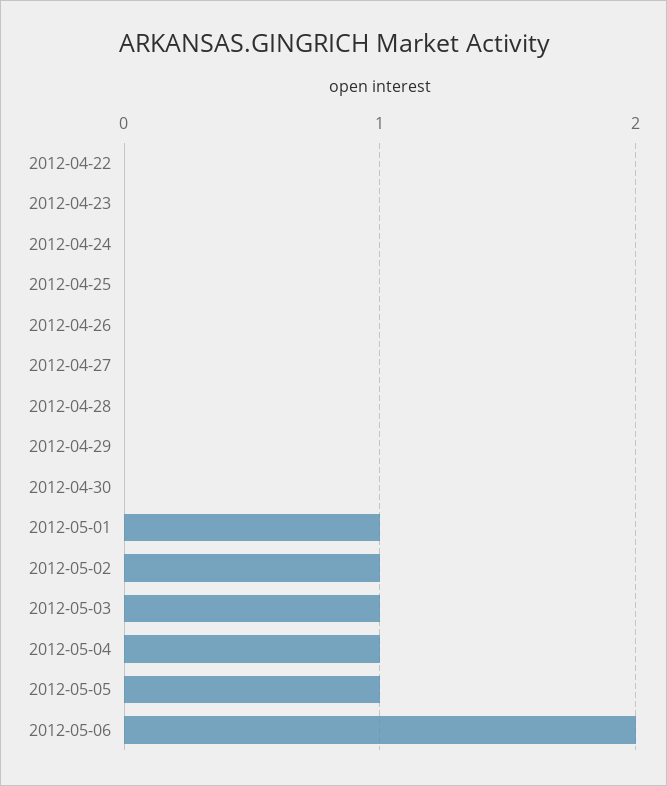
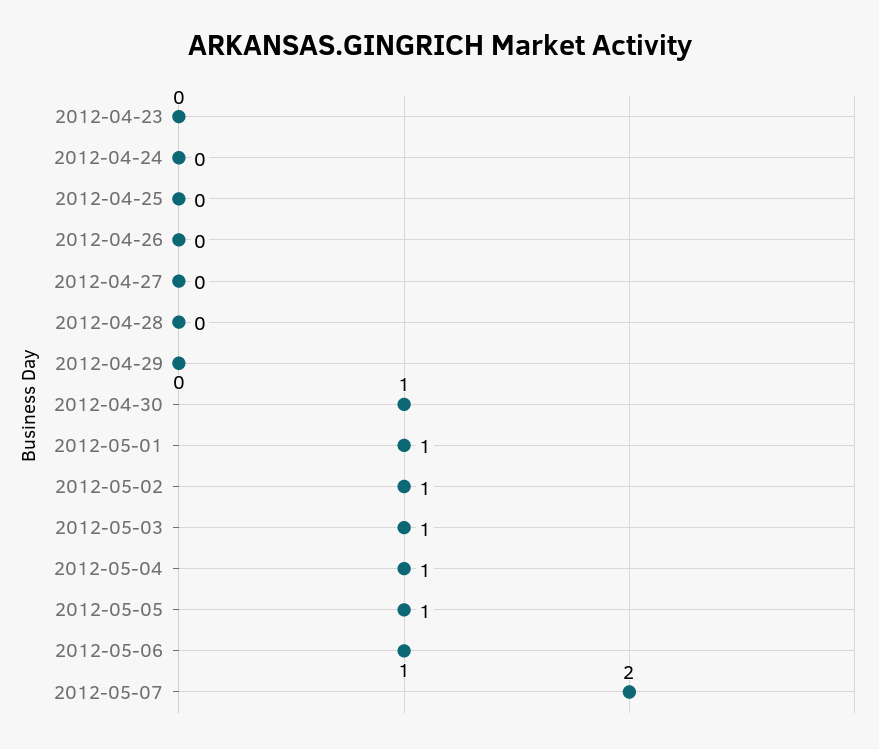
2012-04-22: 0 -> none
2012-04-30: 0 -> 1
2012-05-06: 2 -> 1
2012-05-07: none -> 2

